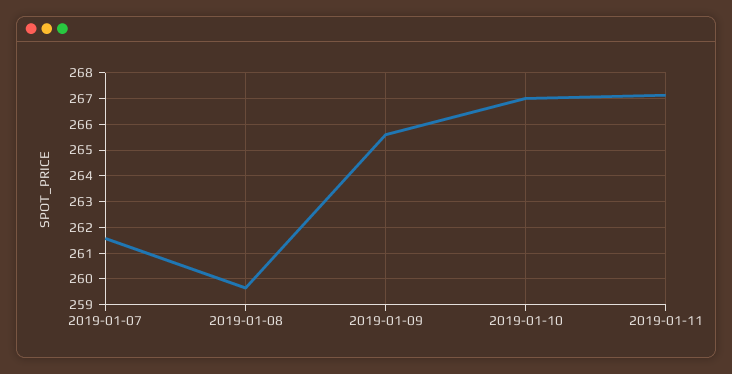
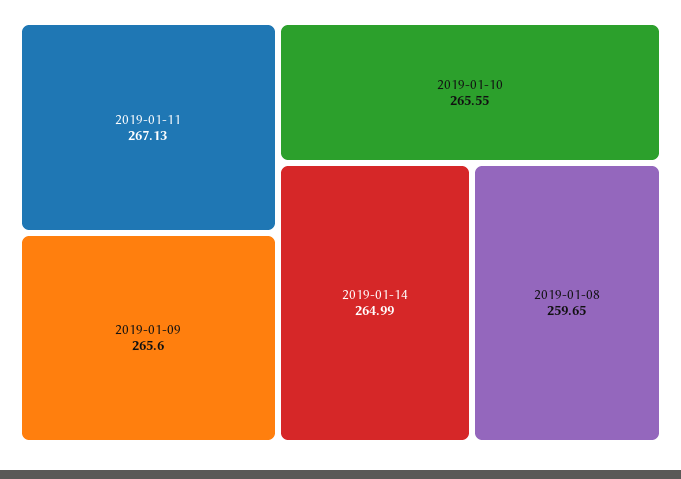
2019-01-07: 261.5 -> none
2019-01-10: 267 -> 265.55
2019-01-14: none -> 264.99

